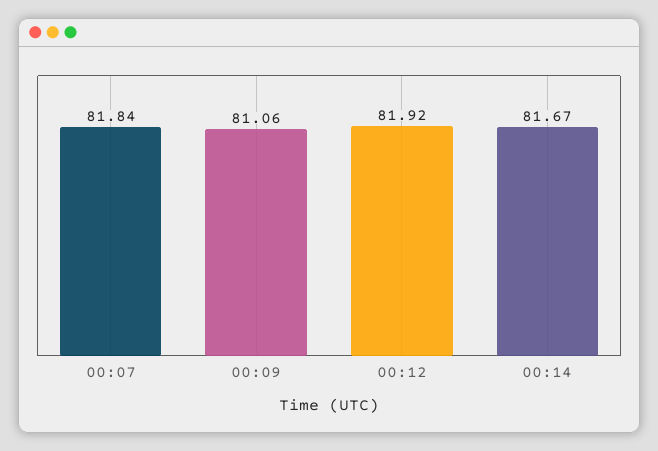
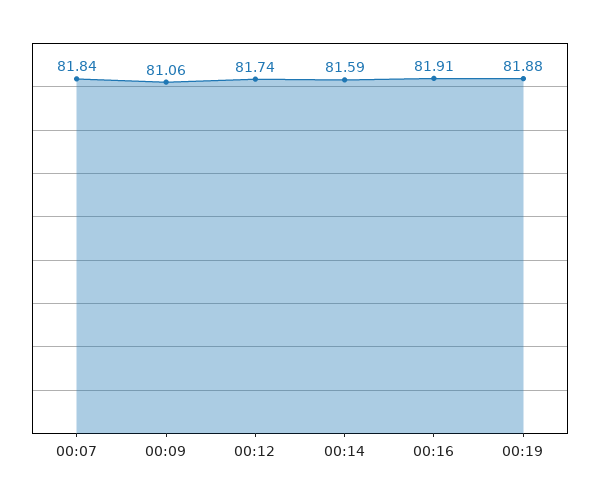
00:12: 81.92 -> 81.74
00:14: 81.67 -> 81.59
00:16: none -> 81.91
00:19: none -> 81.88

